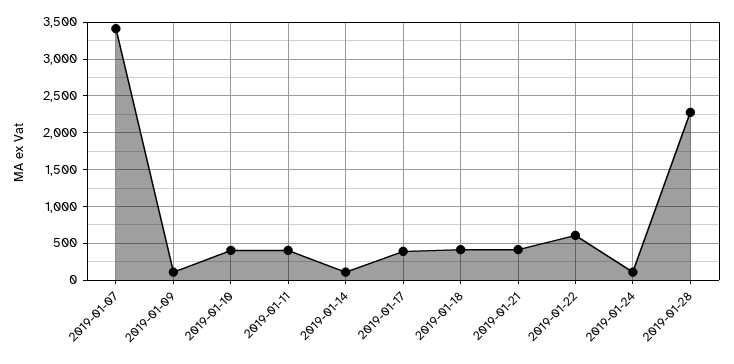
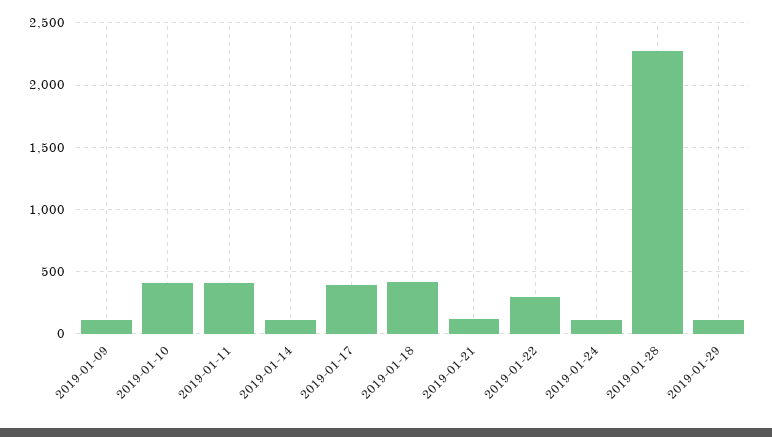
2019-01-07: 3400 -> none
2019-01-21: 400 -> 100
2019-01-22: 600 -> 300
2019-01-29: none -> 100

